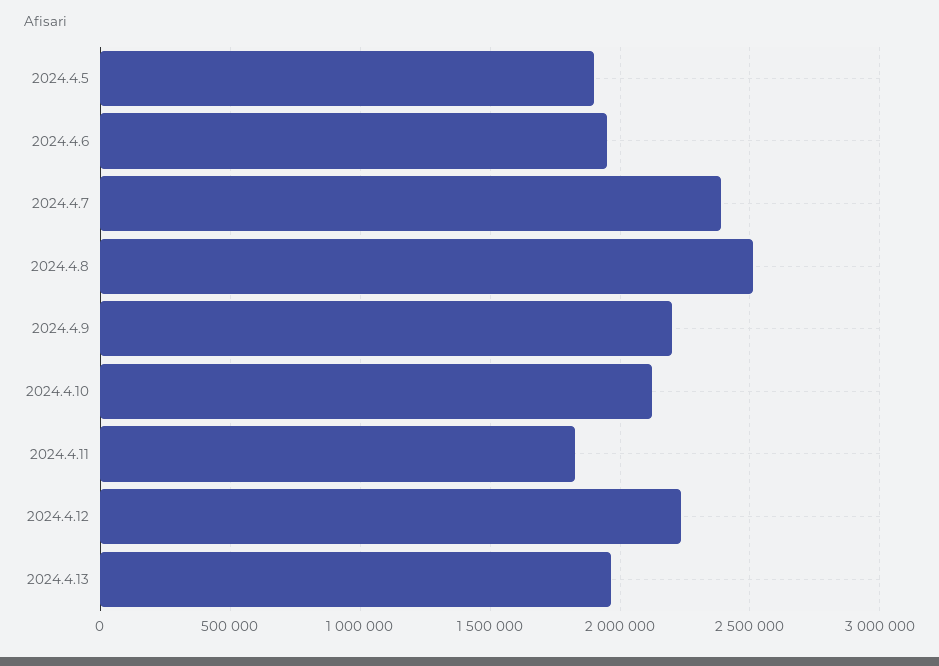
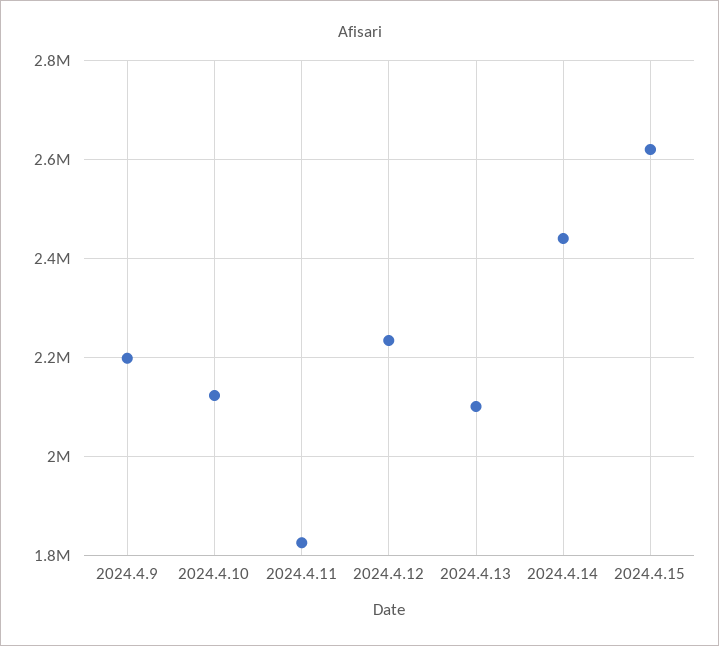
2024.4.5: 1900000 -> none
2024.4.6: 1950000 -> none
2024.4.7: 2400000 -> none
2024.4.8: 2500000 -> none
2024.4.13: 1950000 -> 2100000
2024.4.14: none -> 2440000
2024.4.15: none -> 2620000

